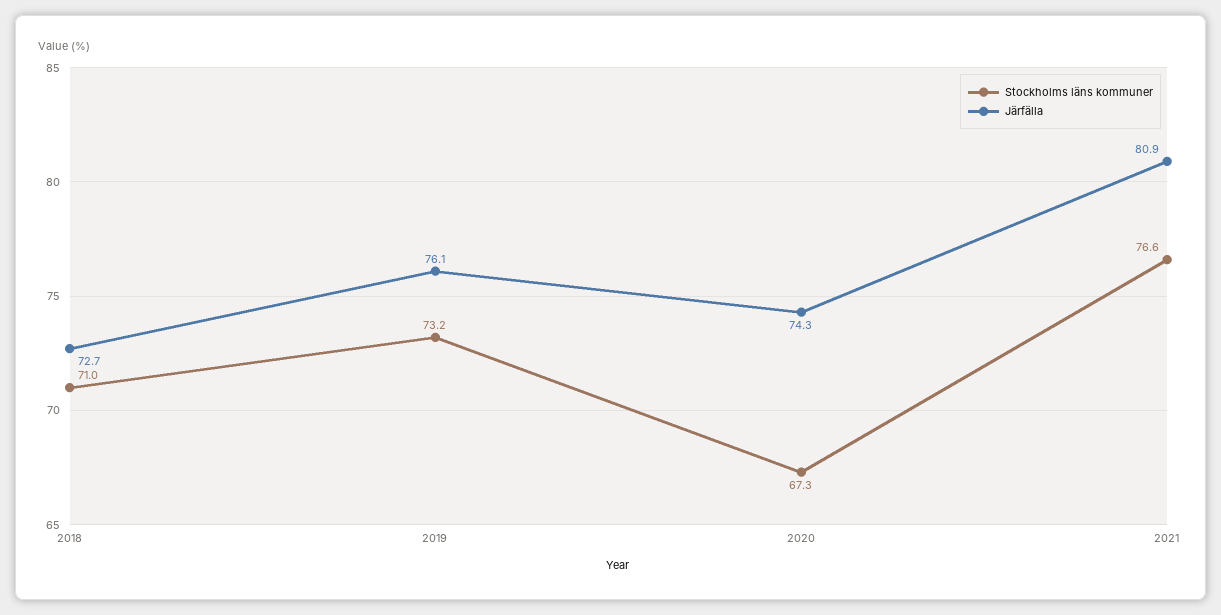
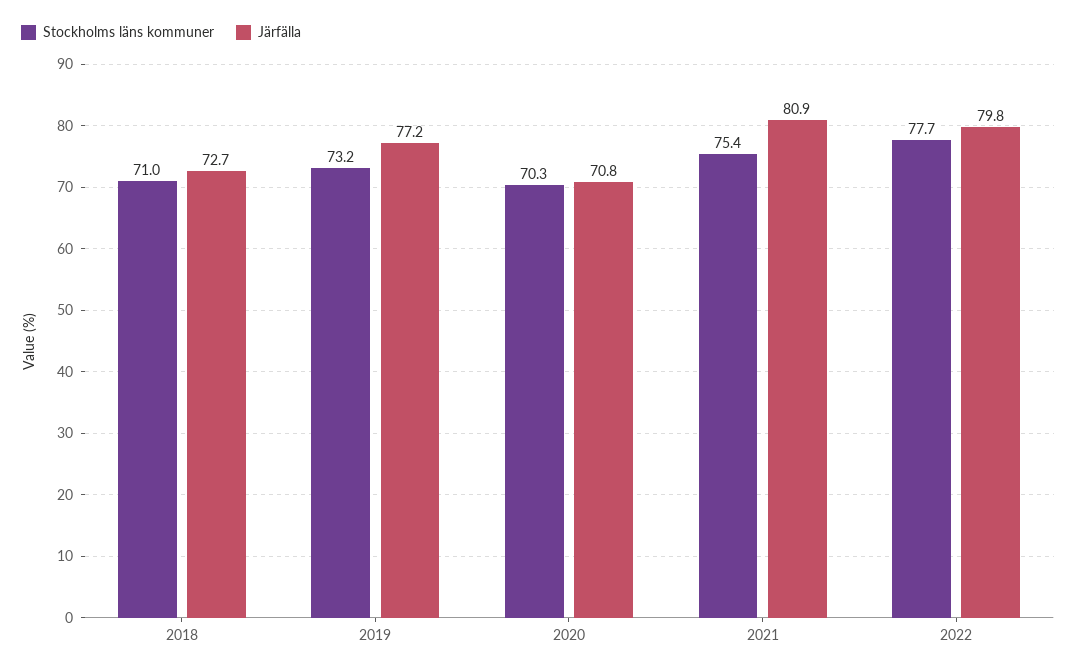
Järfälla, 2019: 76.1 -> 77.2
Stockholms läns kommuner, 2020: 67.3 -> 70.3
Järfälla, 2020: 74.3 -> 70.8
Stockholms läns kommuner, 2021: 76.6 -> 75.4
Stockholms läns kommuner, 2022: none -> 77.7
Järfälla, 2022: none -> 79.8

